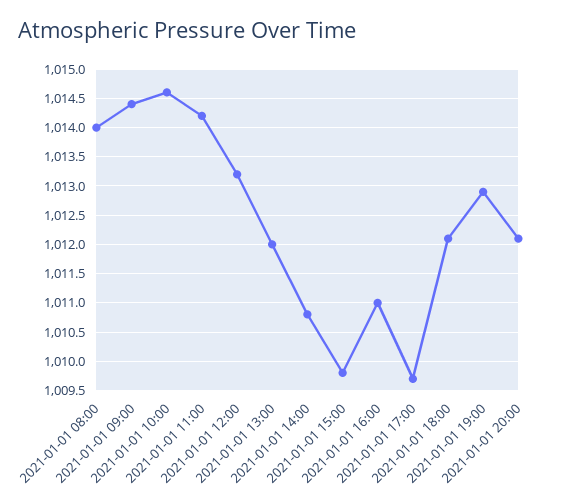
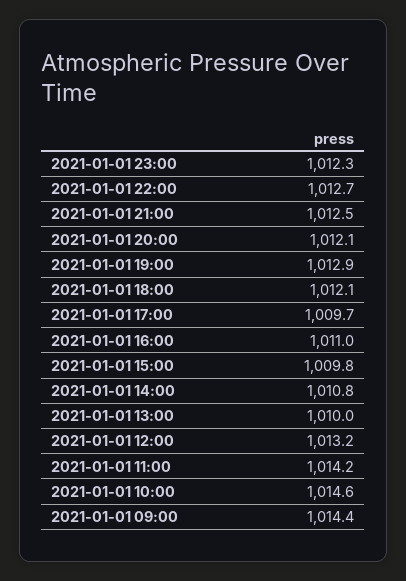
2021-01-01 08:00: 1014 -> none
2021-01-01 13:00: 1012 -> 1010
2021-01-01 23:00: none -> 1012.3
2021-01-01 22:00: none -> 1012.7
2021-01-01 21:00: none -> 1012.5

